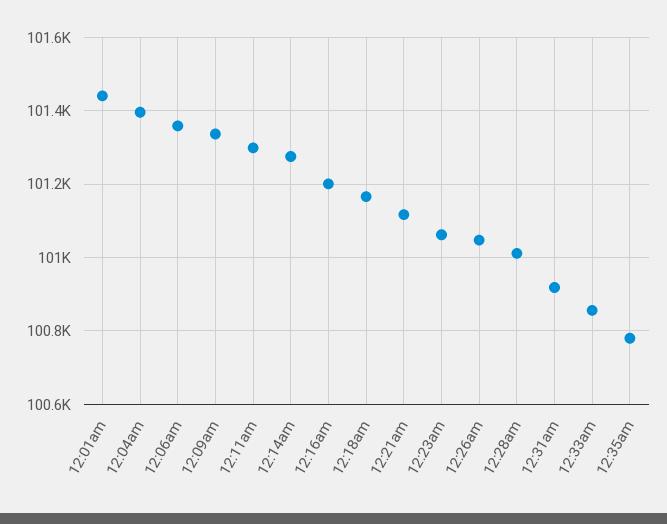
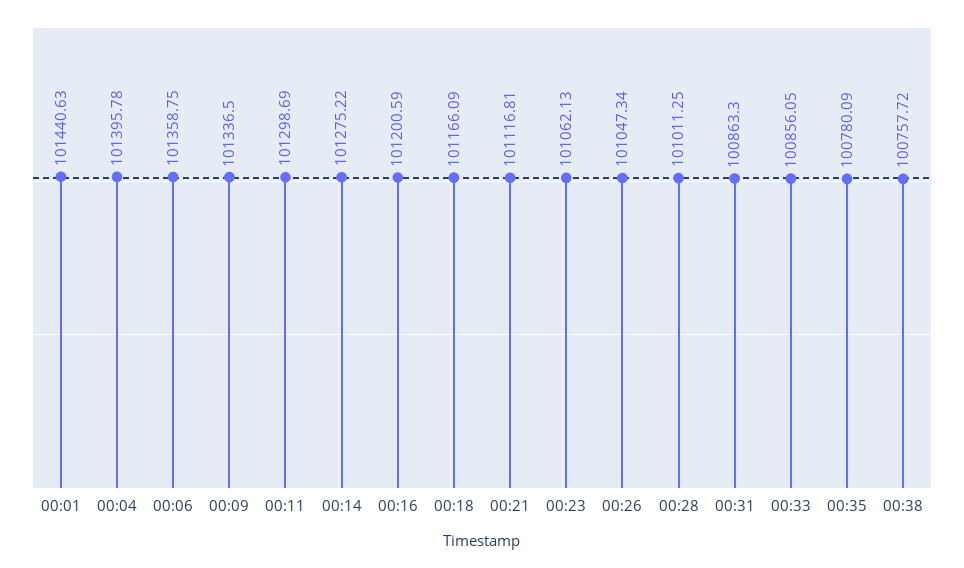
12:31am: 100920 -> 100863.3
00:38: none -> 100757.72

